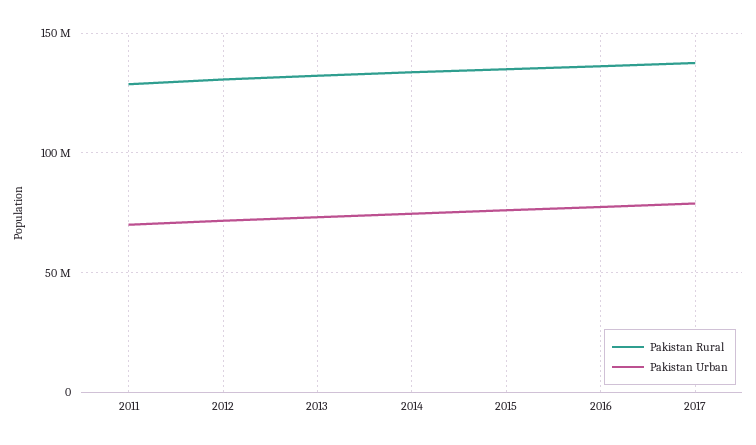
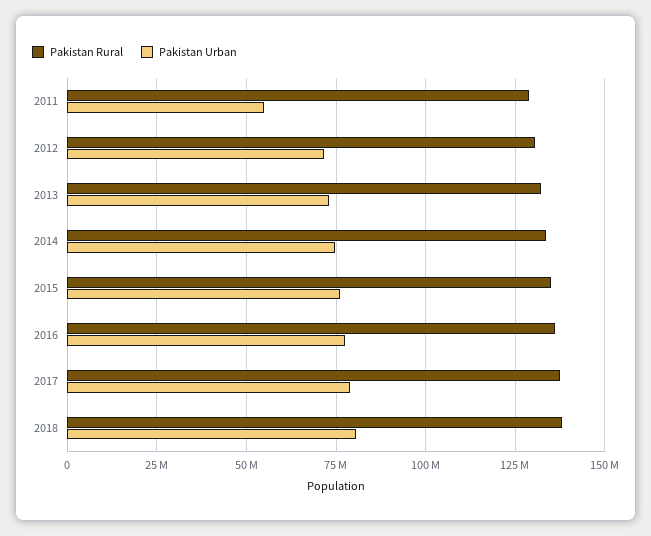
Pakistan Urban, 2011: 70000000 -> 55000000
Pakistan Rural, 2018: none -> 137500000
Pakistan Urban, 2018: none -> 80000000

